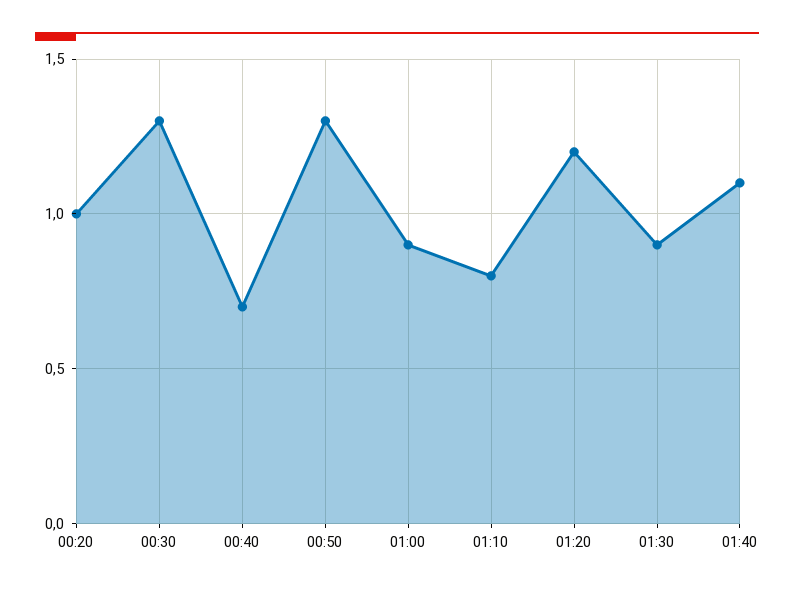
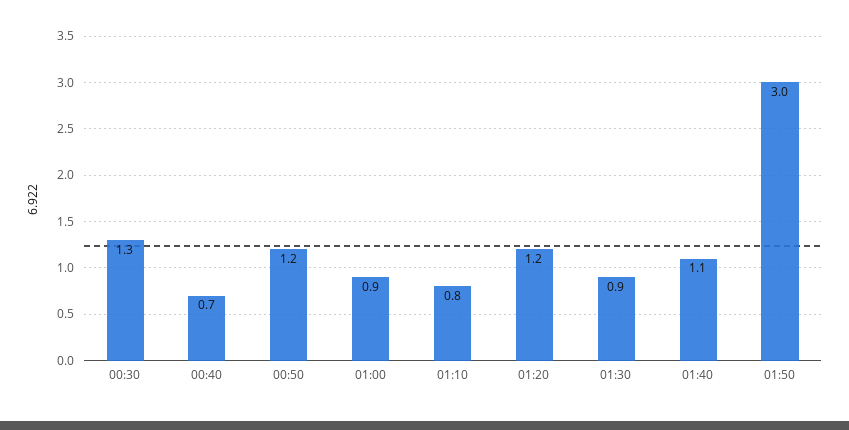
00:20: 1 -> none
00:50: 1.3 -> 1.2
01:50: none -> 3

